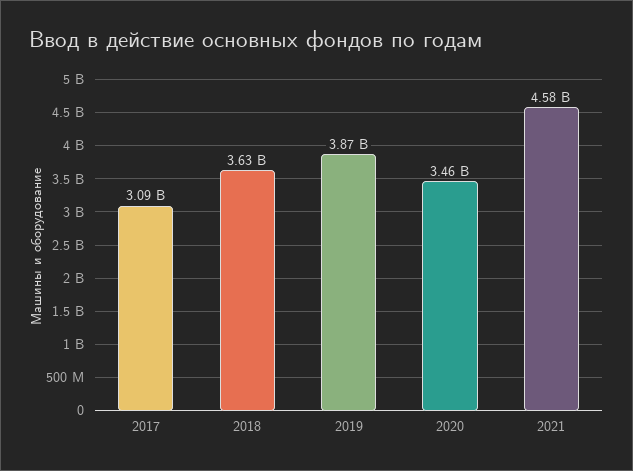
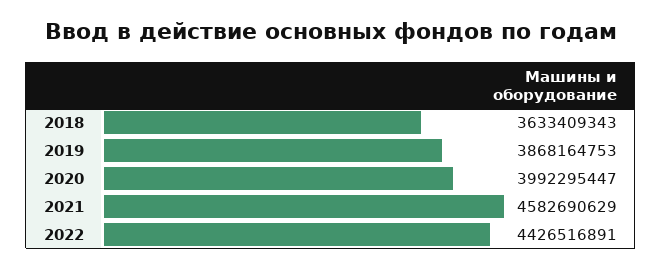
2017: 3090000000 -> none
2020: 3460000000 -> 3992295447
2022: none -> 4426516891

